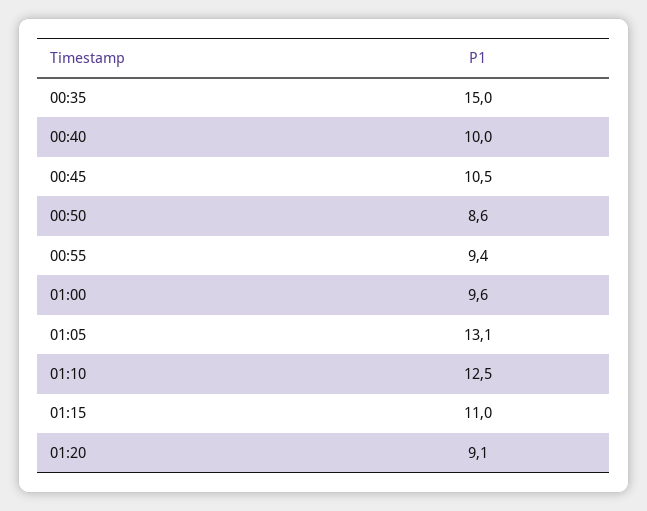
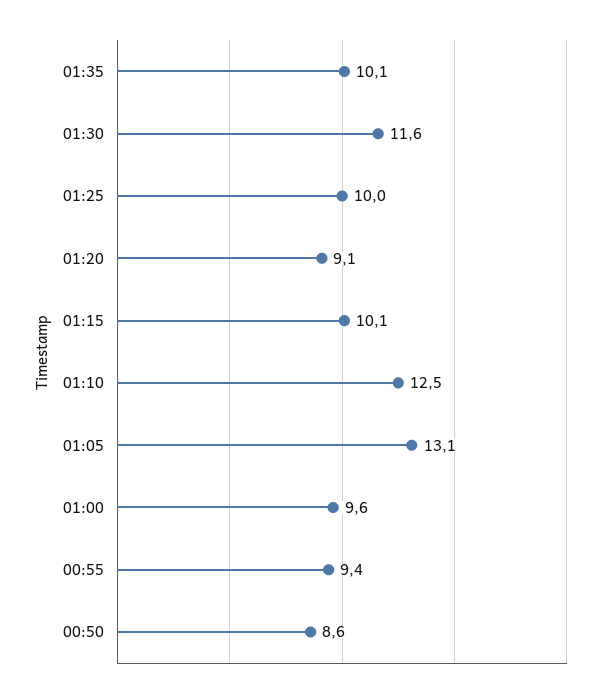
00:35: 15 -> none
00:40: 10 -> none
00:45: 10.5 -> none
01:15: 11 -> 10.1
01:35: none -> 10.1
01:30: none -> 11.6
01:25: none -> 10

